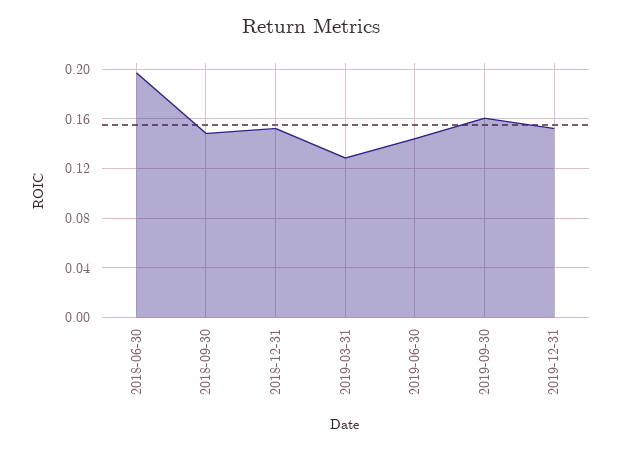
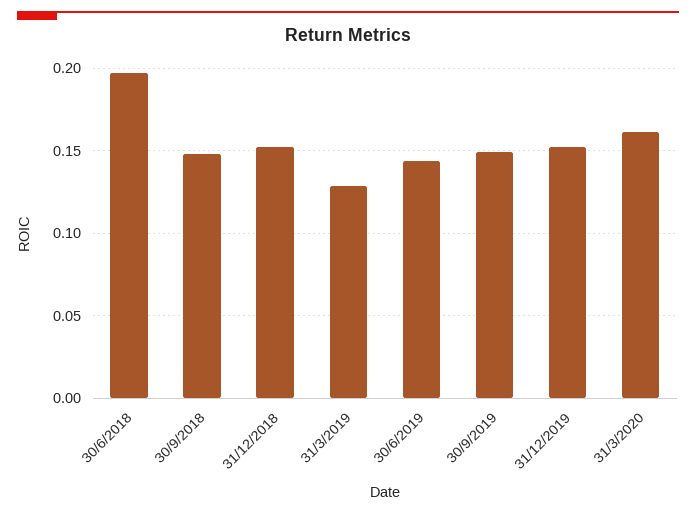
2019-09-30: 0.16 -> 0.15
31/3/2020: none -> 0.16

